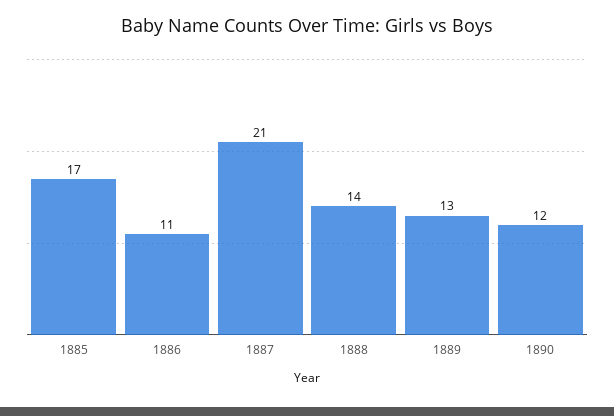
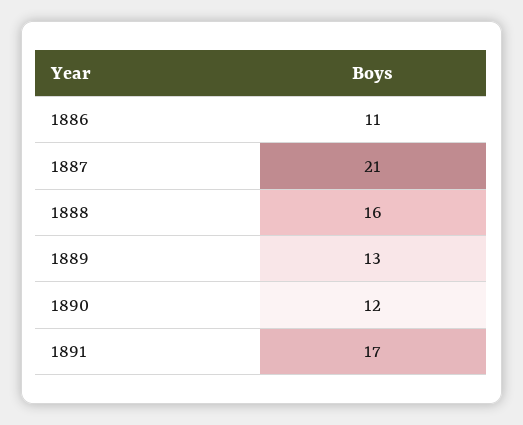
1885: 17 -> none
1888: 14 -> 16
1891: none -> 17

